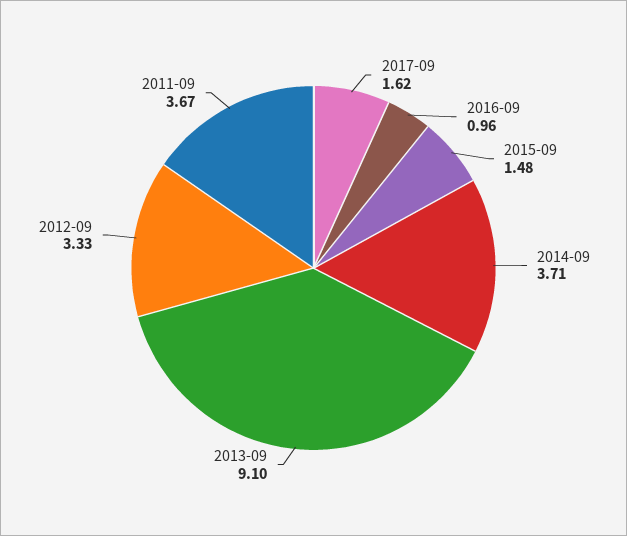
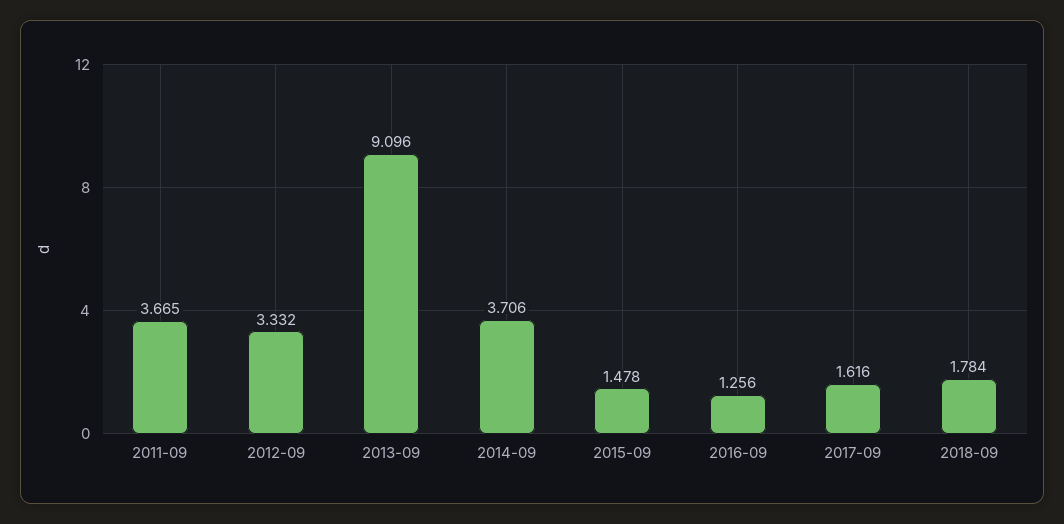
2016-09: 0.96 -> 1.256
2018-09: none -> 1.784

